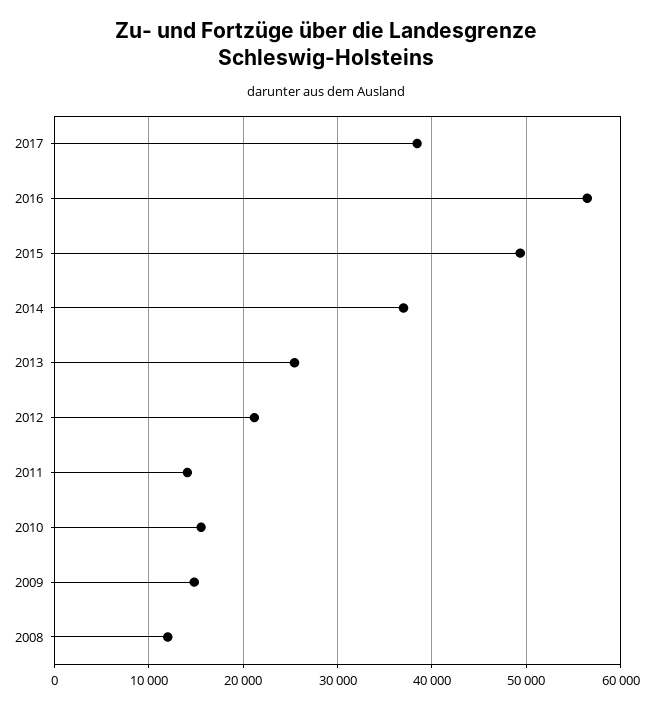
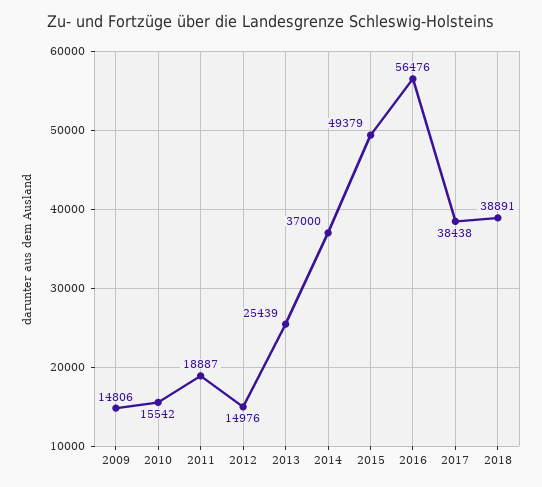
2012: 21000 -> 14976
2011: 14000 -> 18887
2008: 12000 -> none
2018: none -> 38891

